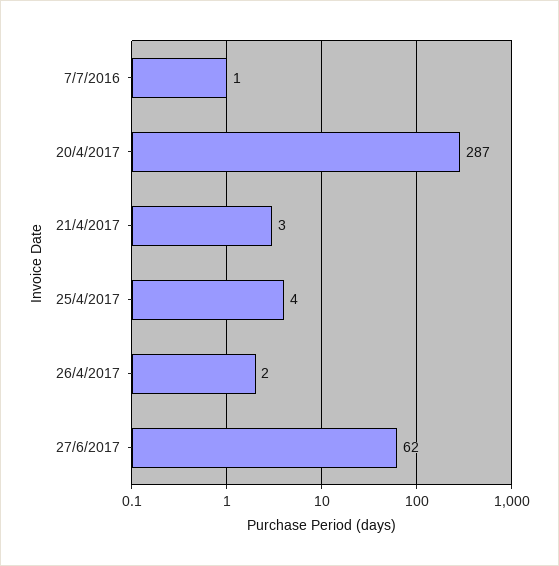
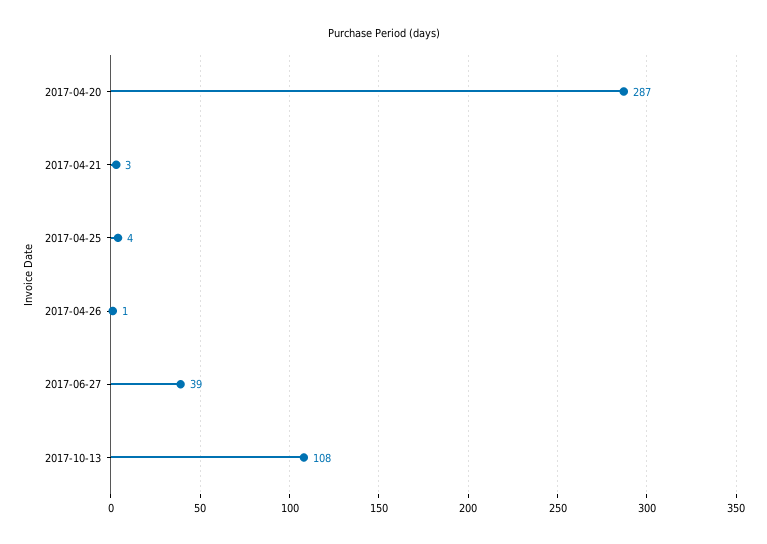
7/7/2016: 1 -> none
26/4/2017: 2 -> 1
27/6/2017: 62 -> 39
2017-10-13: none -> 108

